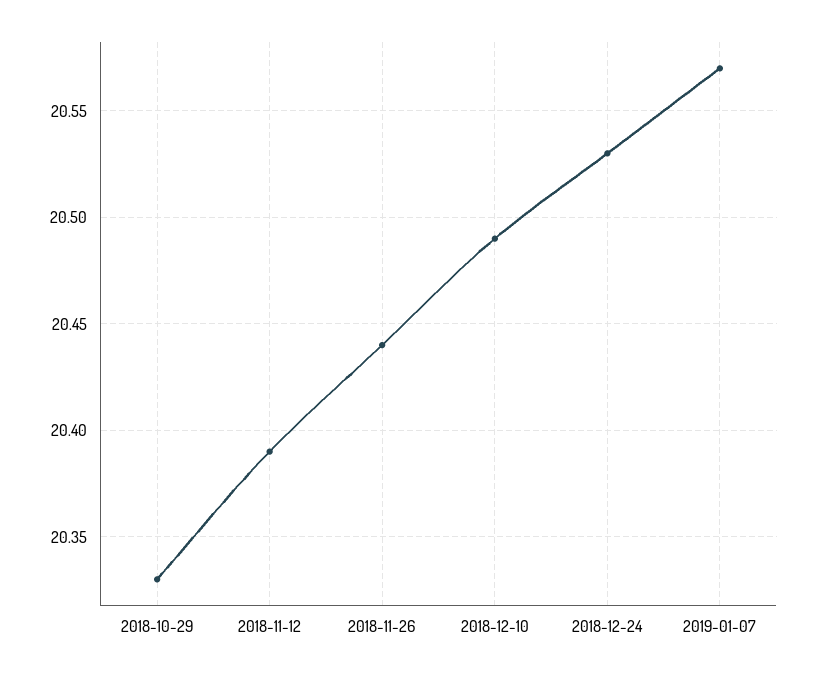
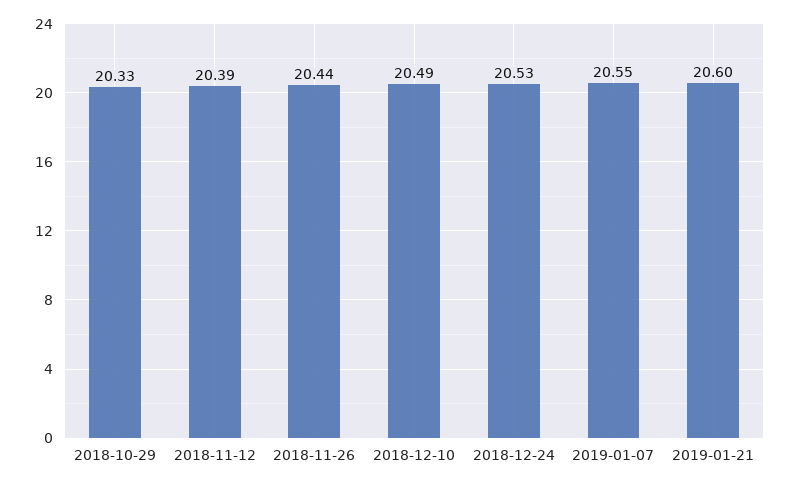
2019-01-07: 20.57 -> 20.55
2019-01-21: none -> 20.6

